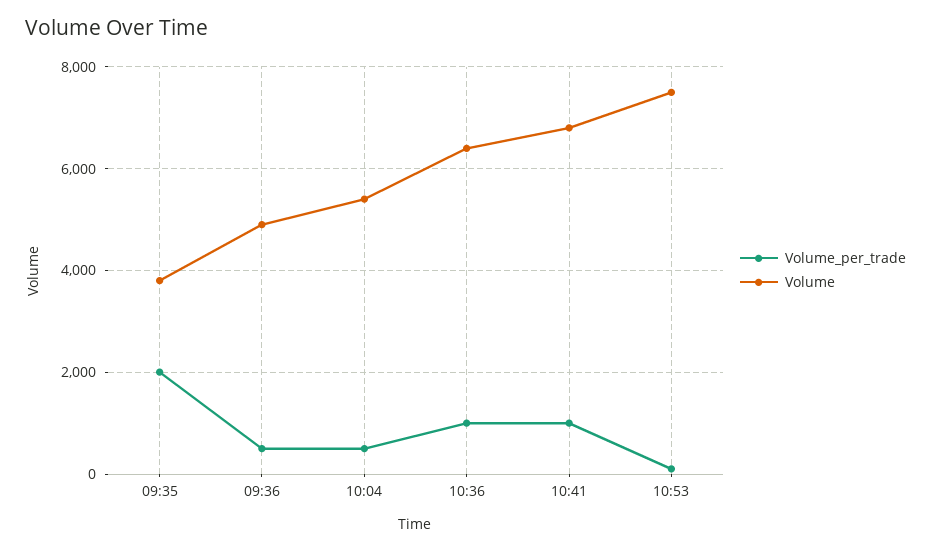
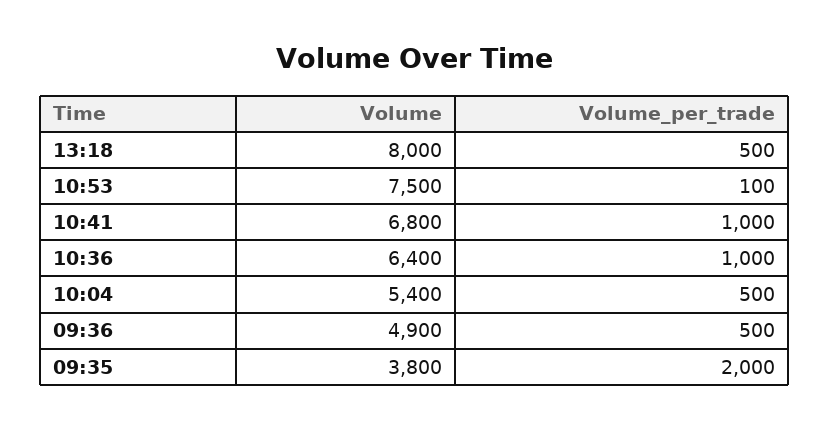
Volume, 13:18: none -> 8000
Volume_per_trade, 13:18: none -> 500

